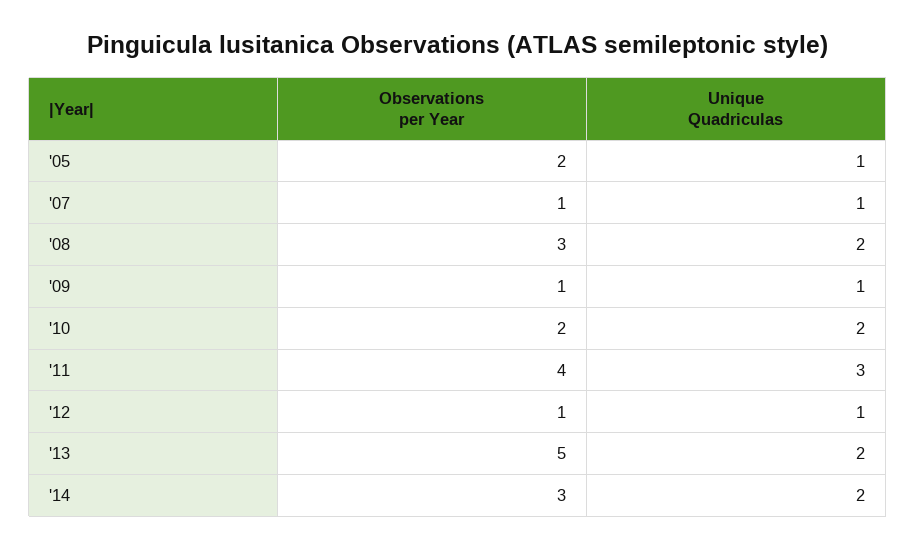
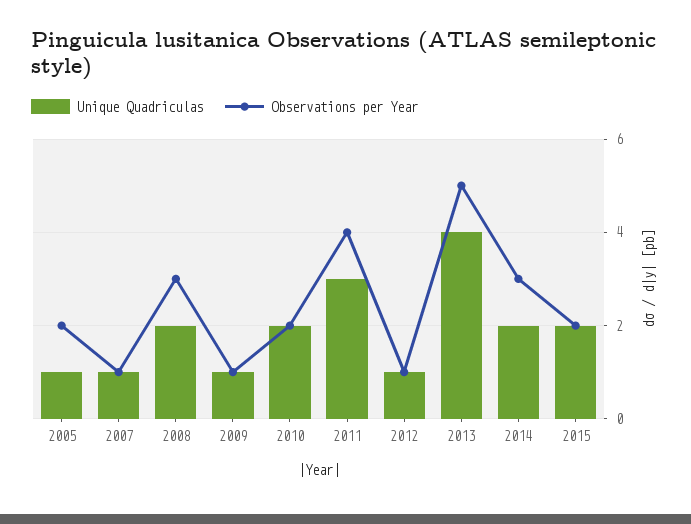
Unique Quadriculas, '13: 2 -> 4
Unique Quadriculas, 2015: none -> 2
Observations per Year, 2015: none -> 2

